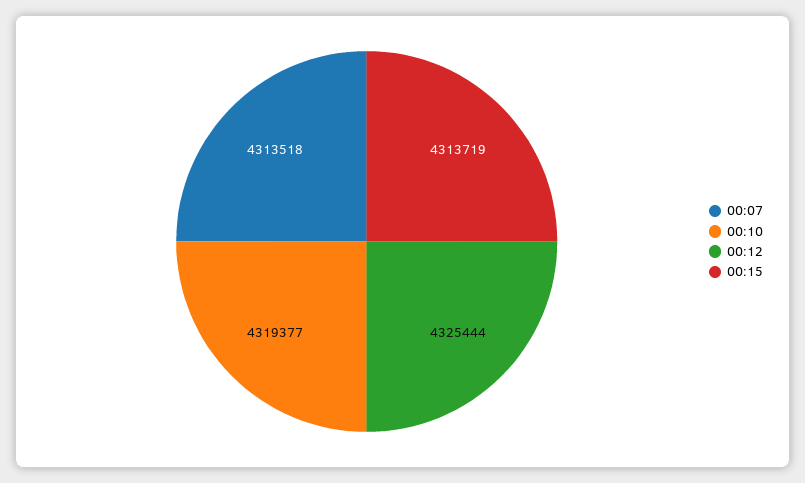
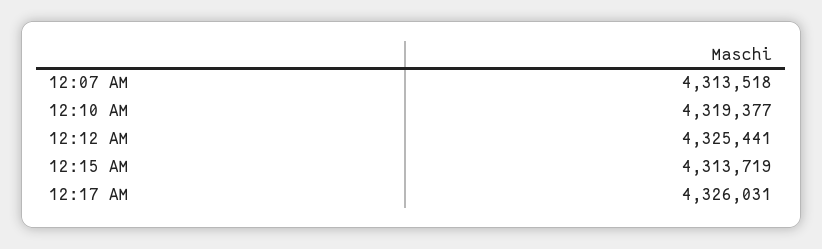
00:12: 4325444 -> 4325441
12:17 AM: none -> 4326031

